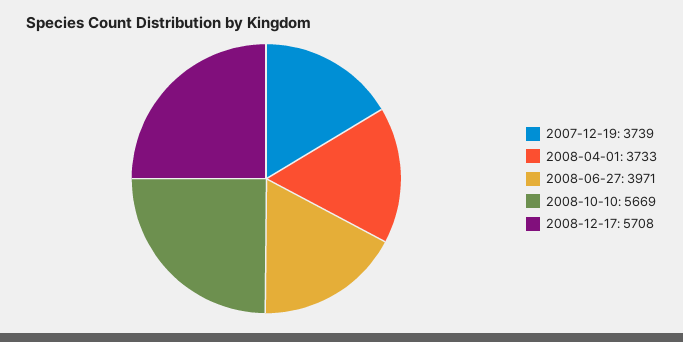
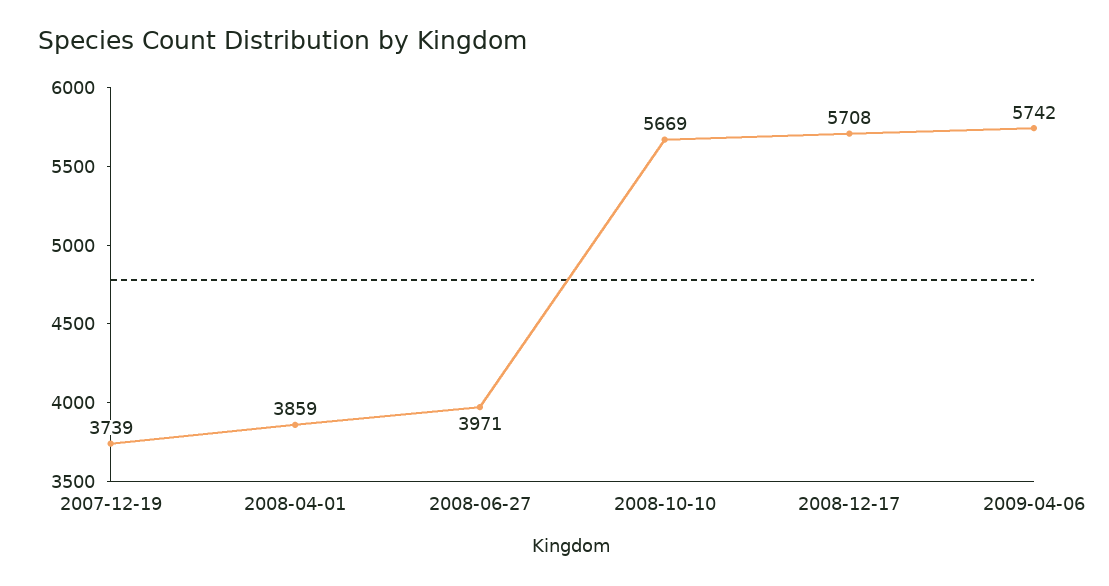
2008-04-01: 3733 -> 3859
2009-04-06: none -> 5742

